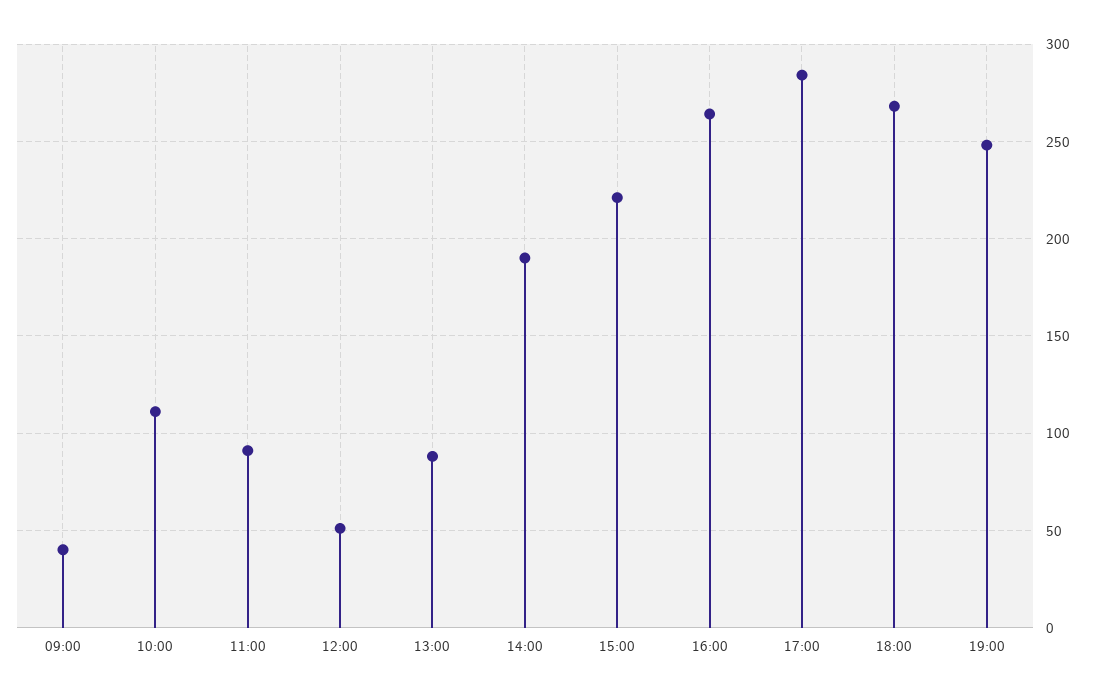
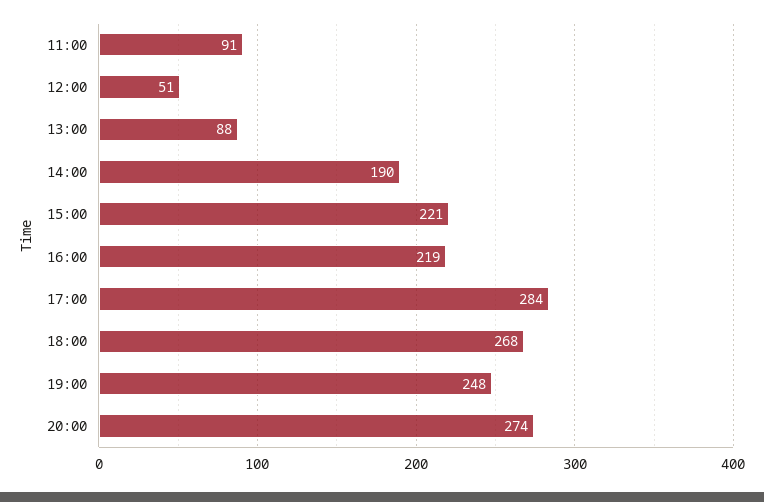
09:00: 40 -> none
10:00: 110 -> none
16:00: 265 -> 219
20:00: none -> 274

